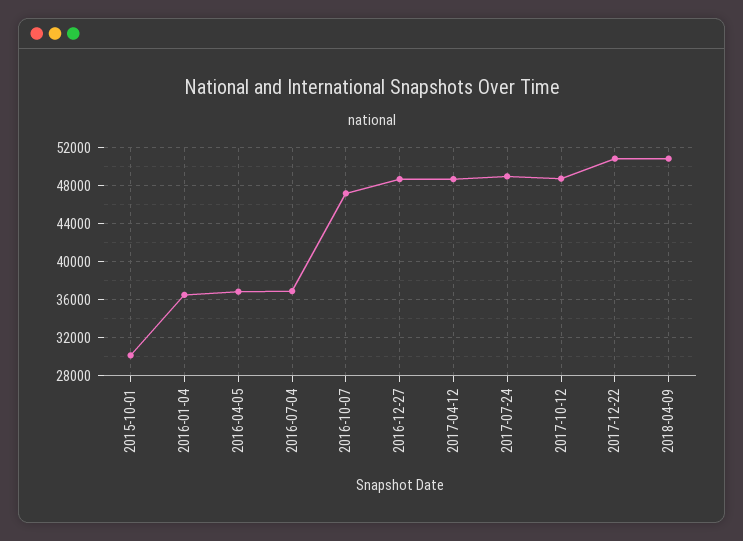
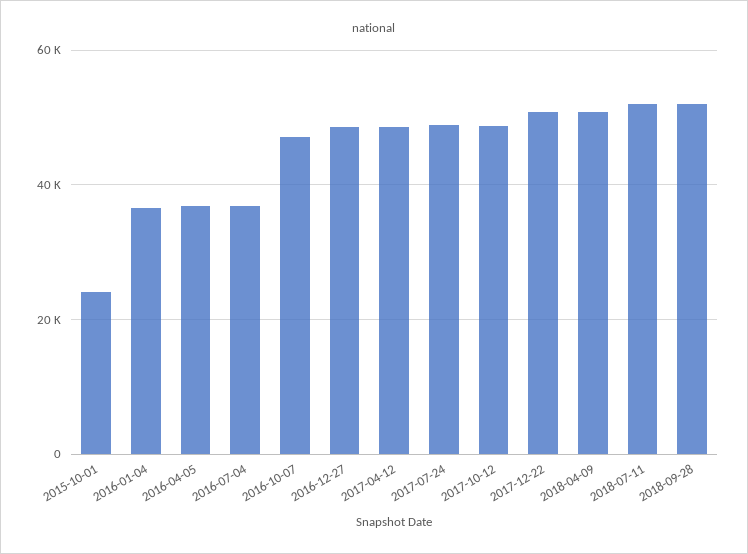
2015-10-01: 30000 -> 24000
2018-07-11: none -> 52000
2018-09-28: none -> 52000

